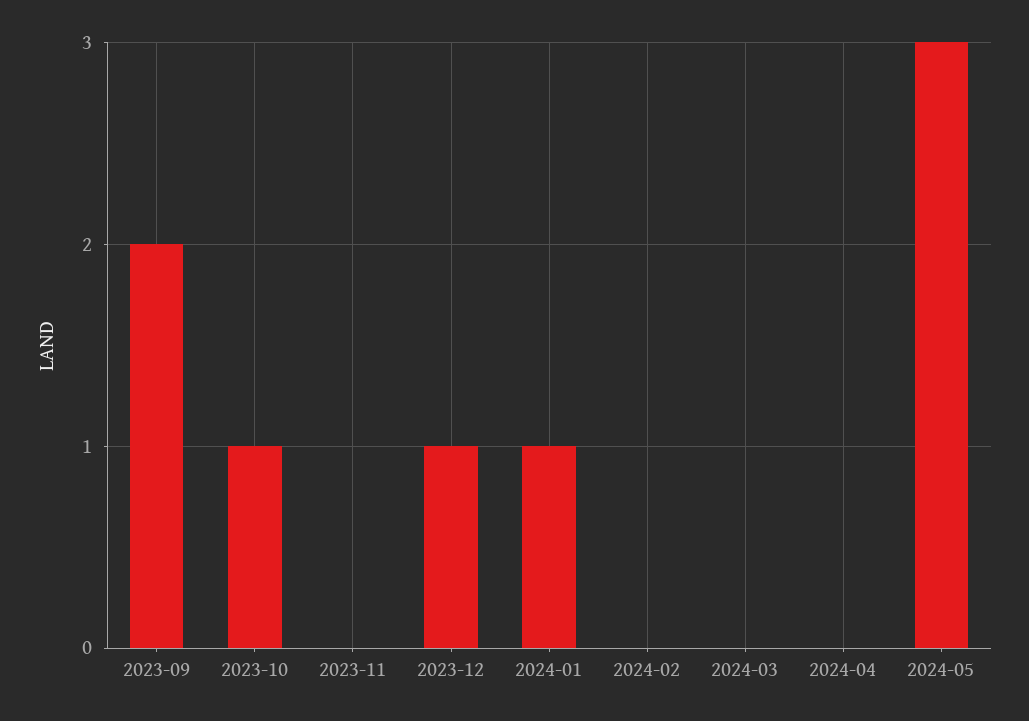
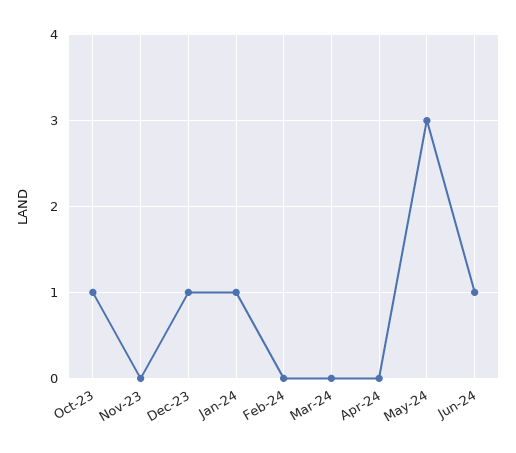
2023-09: 2 -> none
Jun-24: none -> 1

